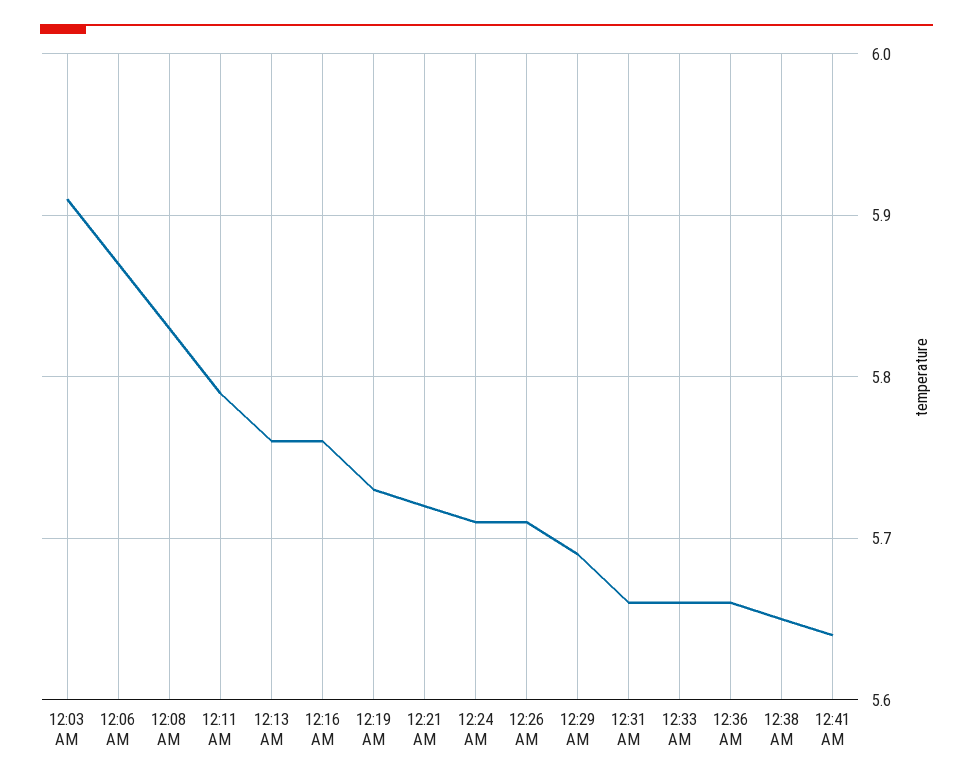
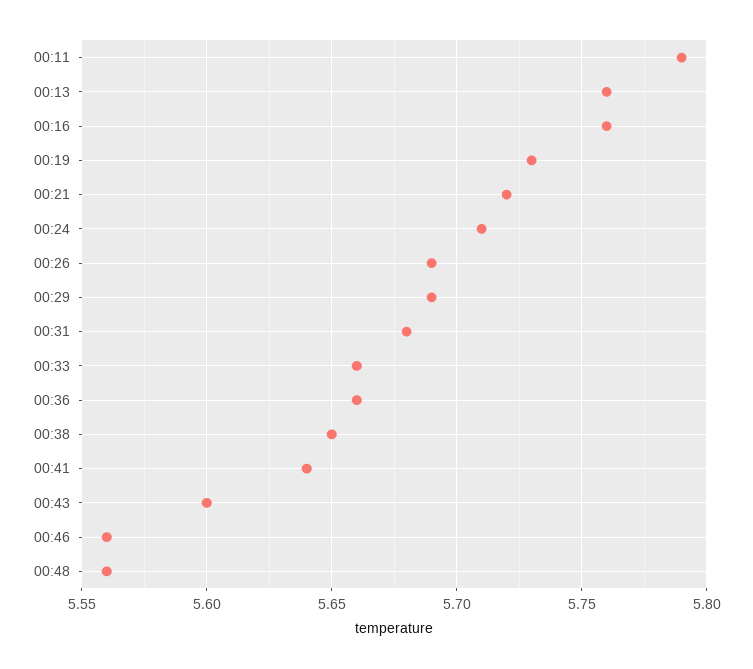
12:03 AM: 5.91 -> none
12:06 AM: 5.87 -> none
12:08 AM: 5.83 -> none
12:26 AM: 5.71 -> 5.69
12:31 AM: 5.66 -> 5.68
00:43: none -> 5.6
00:46: none -> 5.56
00:48: none -> 5.56

